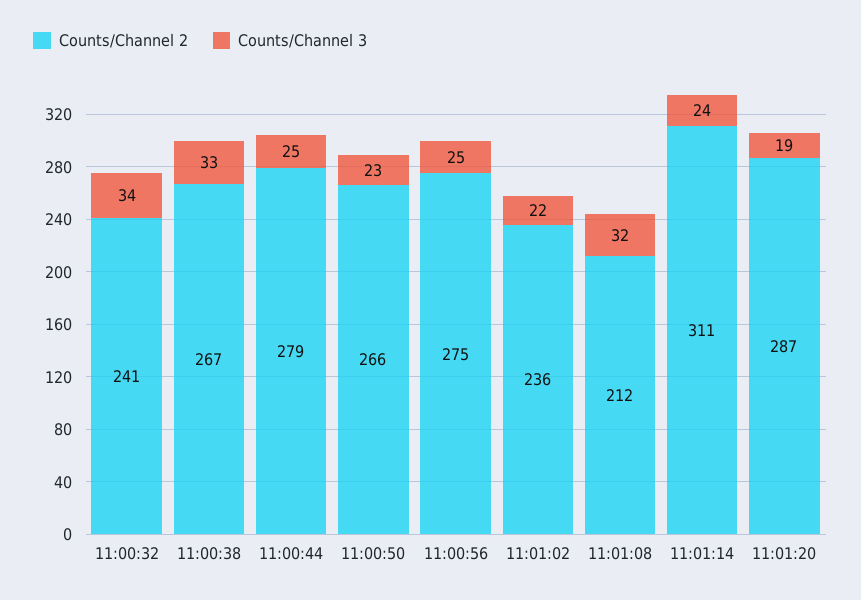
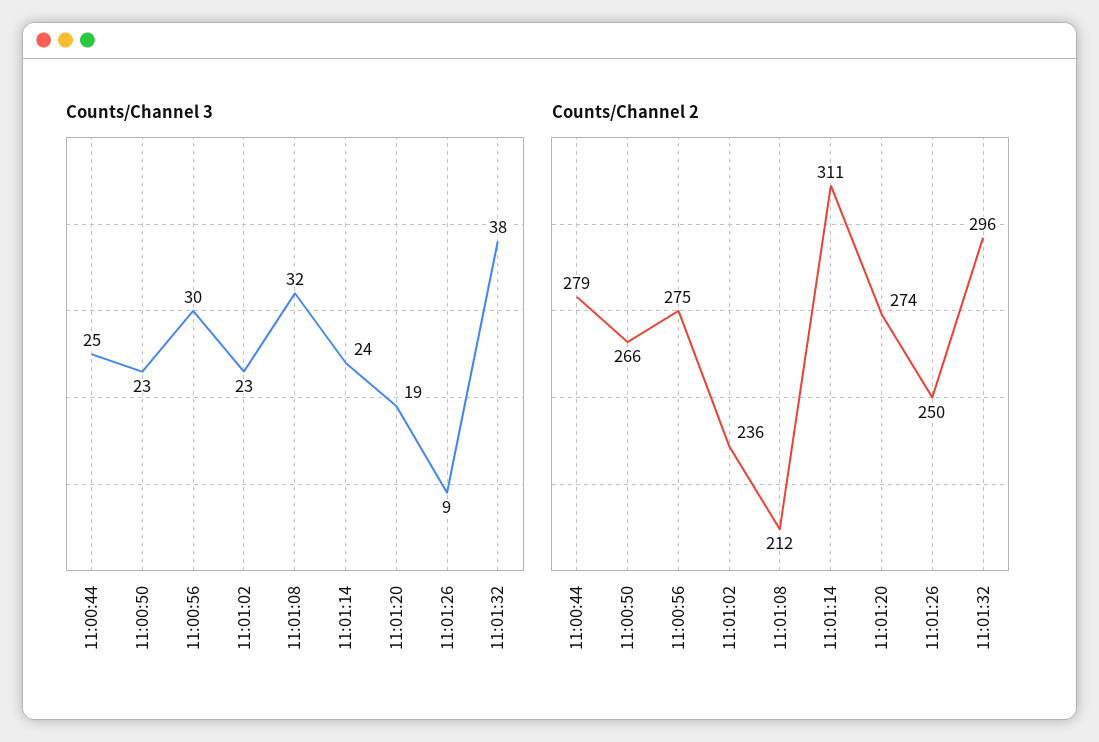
Counts/Channel 2, 11:00:32: 241 -> none
Counts/Channel 3, 11:00:32: 34 -> none
Counts/Channel 2, 11:00:38: 267 -> none
Counts/Channel 3, 11:00:38: 33 -> none
Counts/Channel 3, 11:00:56: 25 -> 30
Counts/Channel 3, 11:01:02: 22 -> 23
Counts/Channel 2, 11:01:20: 287 -> 274
Counts/Channel 3, 11:01:26: none -> 9
Counts/Channel 3, 11:01:32: none -> 38
Counts/Channel 2, 11:01:26: none -> 250
Counts/Channel 2, 11:01:32: none -> 296

